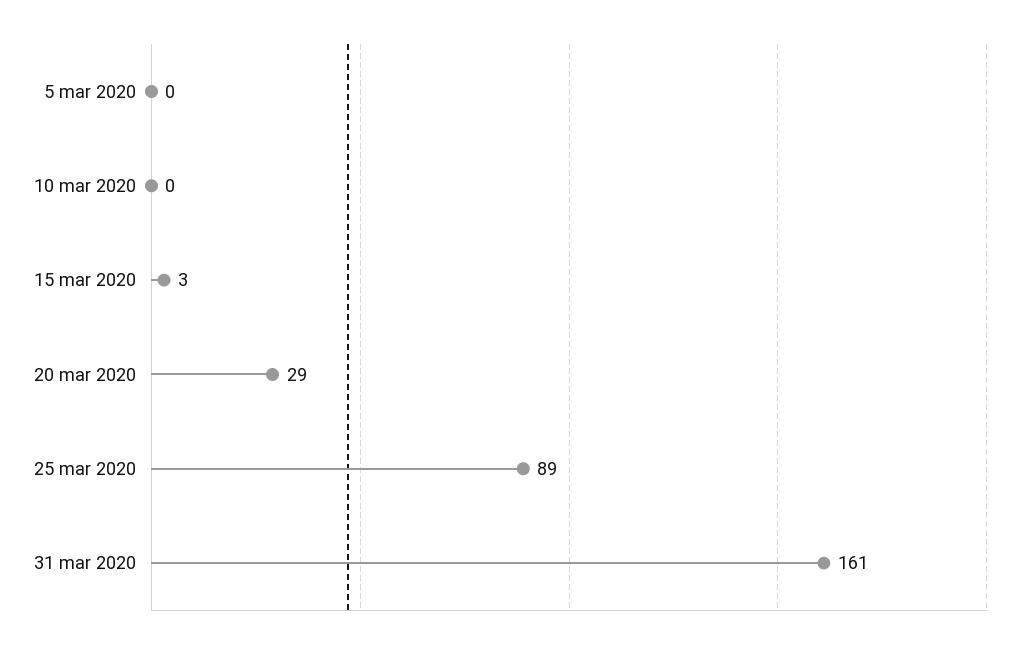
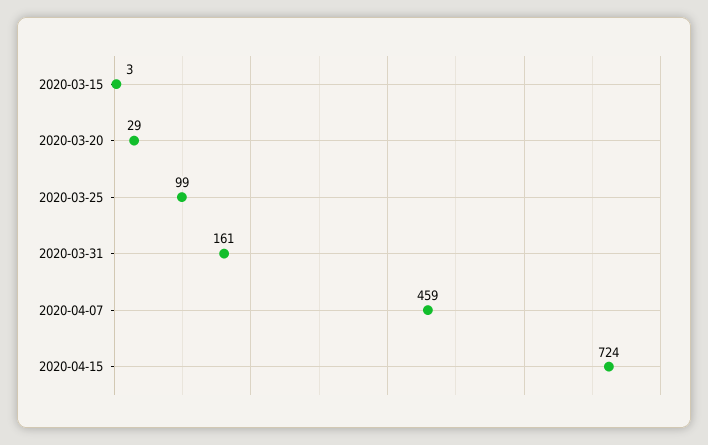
5 mar 2020: 0 -> none
10 mar 2020: 0 -> none
25 mar 2020: 89 -> 99
2020-04-07: none -> 459
2020-04-15: none -> 724

